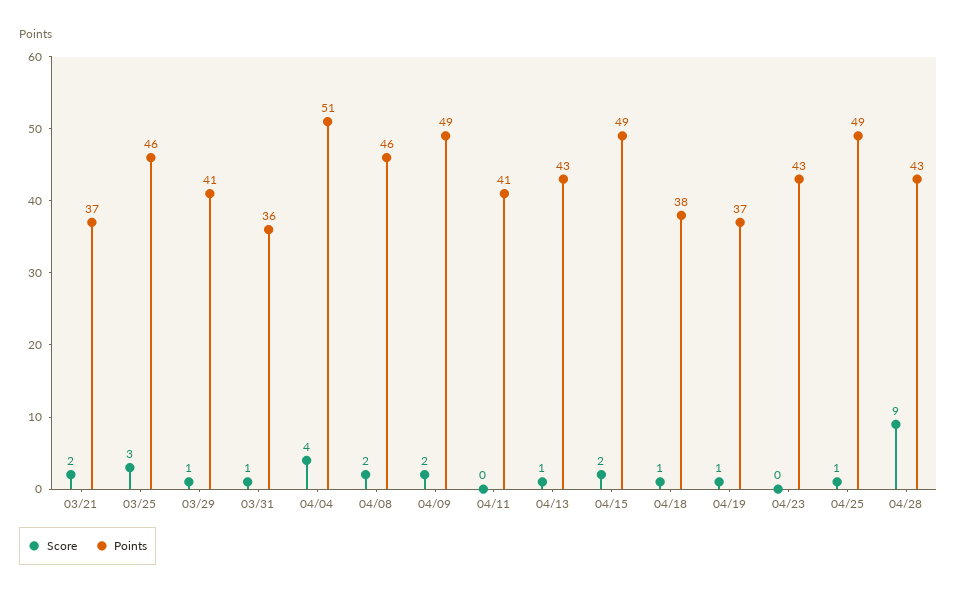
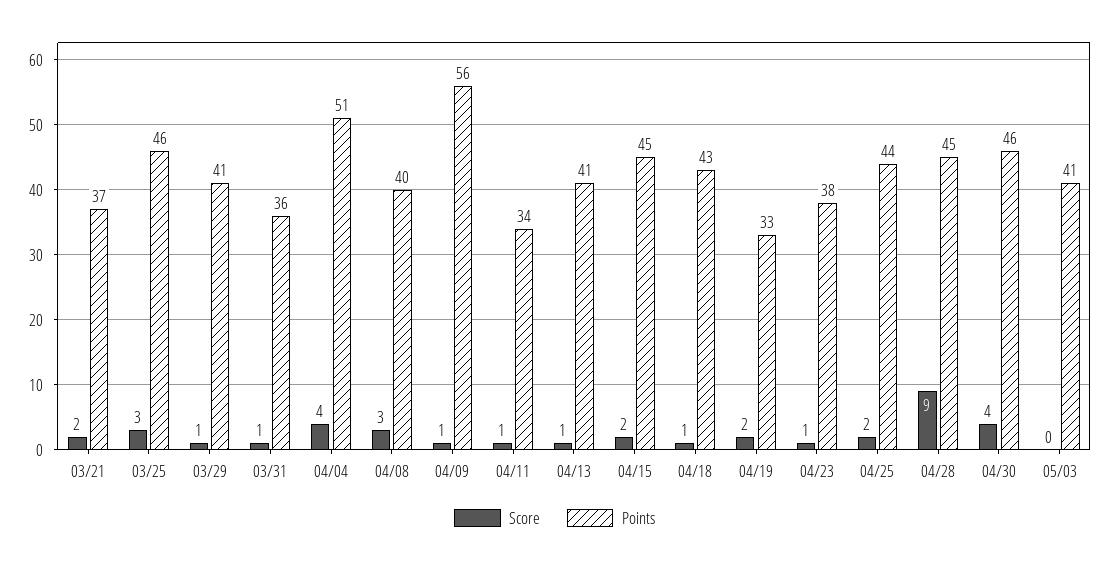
Score, 04/08: 2 -> 3
Points, 04/08: 46 -> 40
Score, 04/09: 2 -> 1
Points, 04/09: 49 -> 56
Score, 04/11: 0 -> 1
Points, 04/11: 41 -> 34
Points, 04/13: 43 -> 41
Points, 04/15: 49 -> 45
Points, 04/18: 38 -> 43
Score, 04/19: 1 -> 2
Points, 04/19: 37 -> 33
Score, 04/23: 0 -> 1
Points, 04/23: 43 -> 38
Score, 04/25: 1 -> 2
Points, 04/25: 49 -> 44
Points, 04/28: 43 -> 45
Score, 04/30: none -> 4
Points, 04/30: none -> 46
Score, 05/03: none -> 0
Points, 05/03: none -> 41

